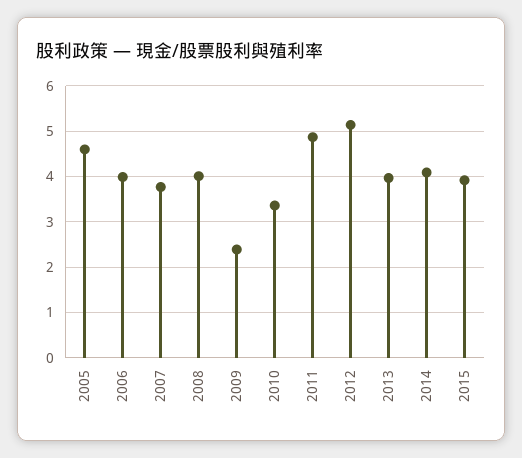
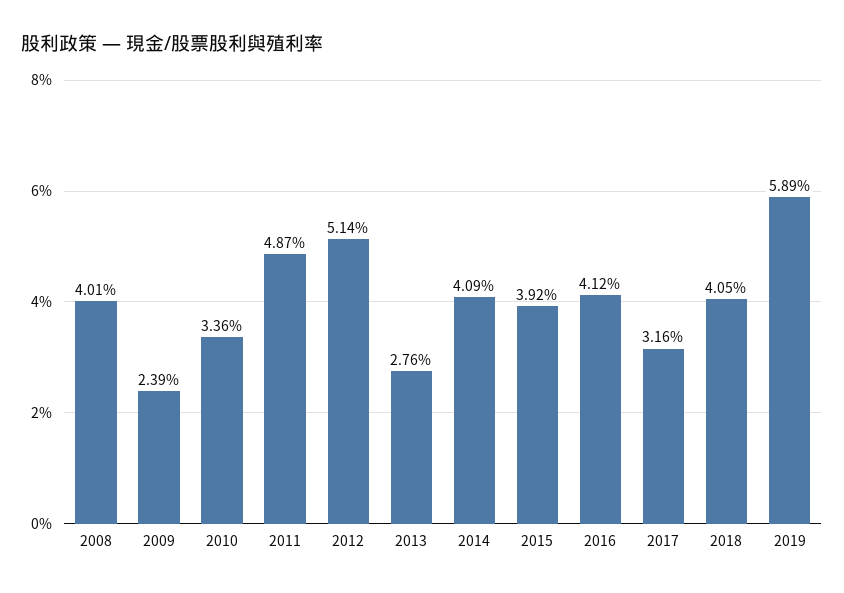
2005: 4.6 -> none
2006: 4 -> none
2007: 3.8 -> none
2013: 4 -> 2.76
2016: none -> 4.12
2017: none -> 3.16
2018: none -> 4.05
2019: none -> 5.89

